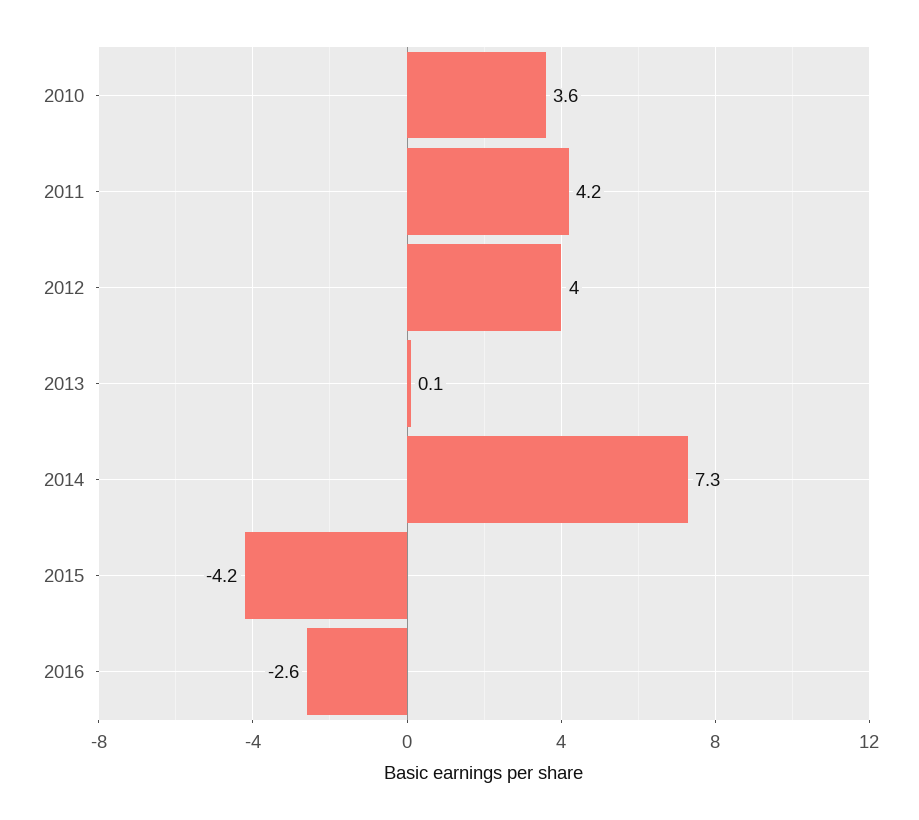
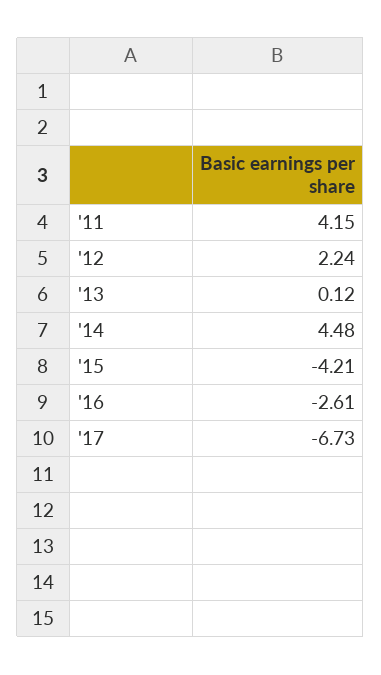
2010: 3.6 -> none
2012: 4 -> 2.24
2014: 7.3 -> 4.48
'17: none -> -6.73

